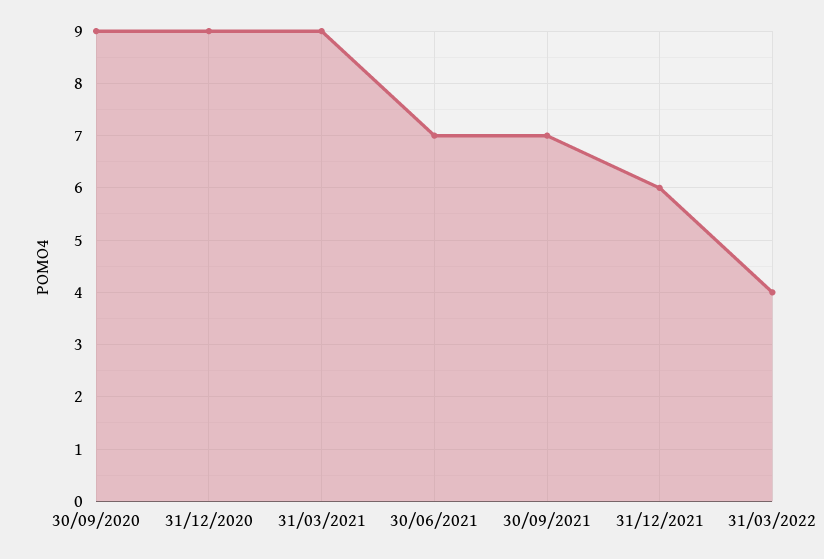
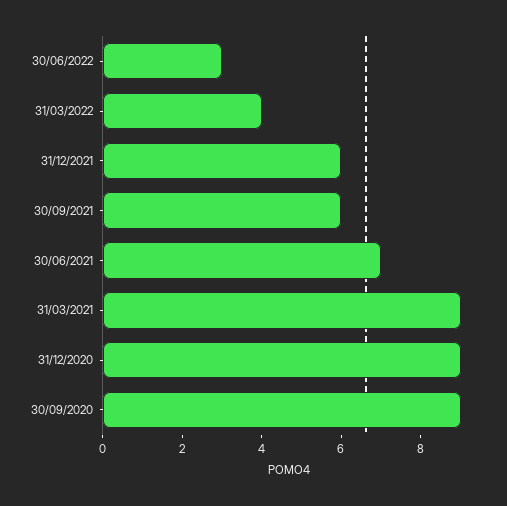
30/09/2021: 7 -> 6
30/06/2022: none -> 3

